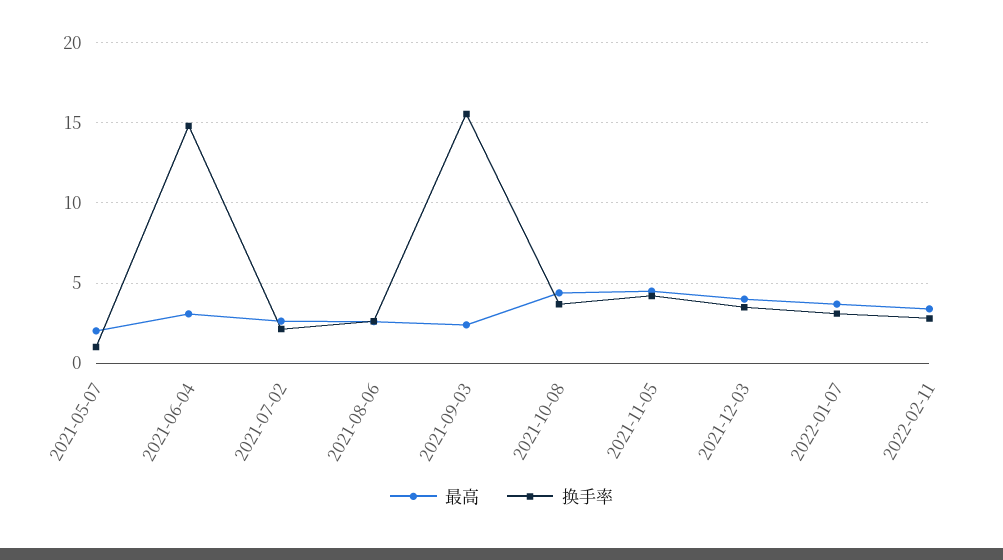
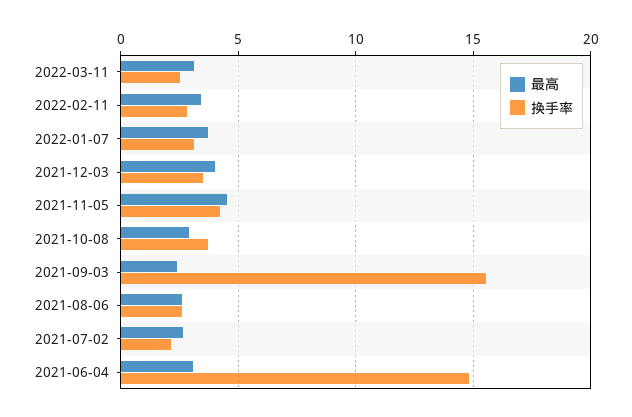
最高, 2021-05-07: 2 -> none
换手率, 2021-05-07: 1 -> none
最高, 2021-10-08: 4.5 -> 3
最高, 2022-03-11: none -> 3
换手率, 2022-03-11: none -> 2.5

